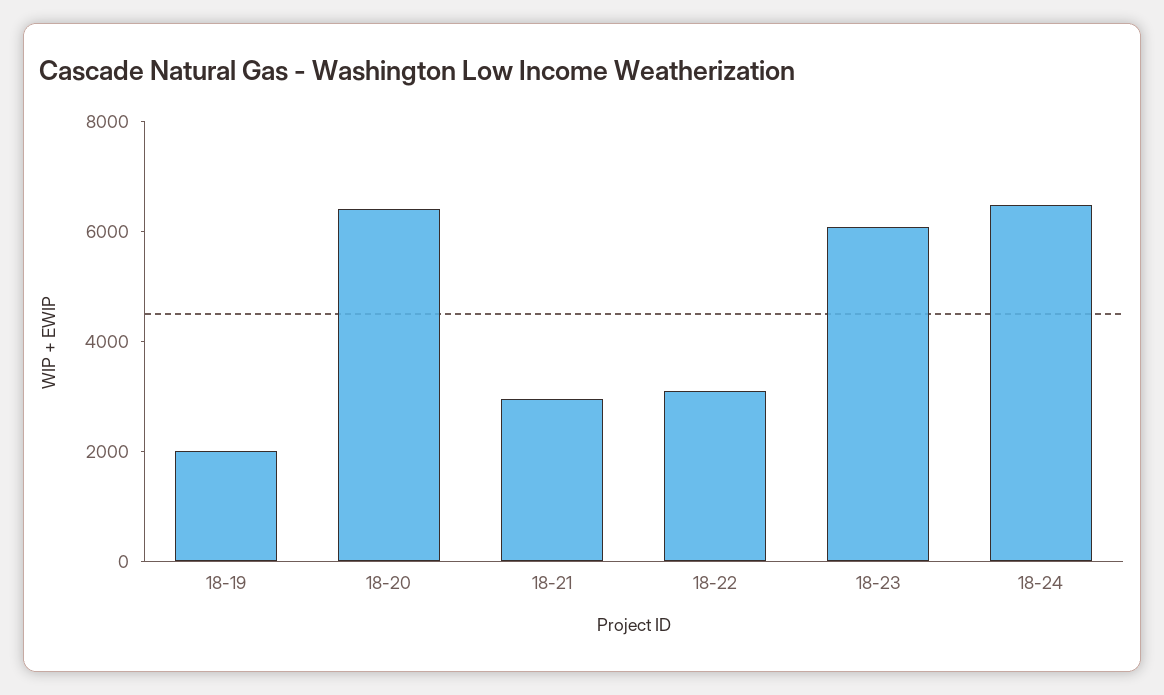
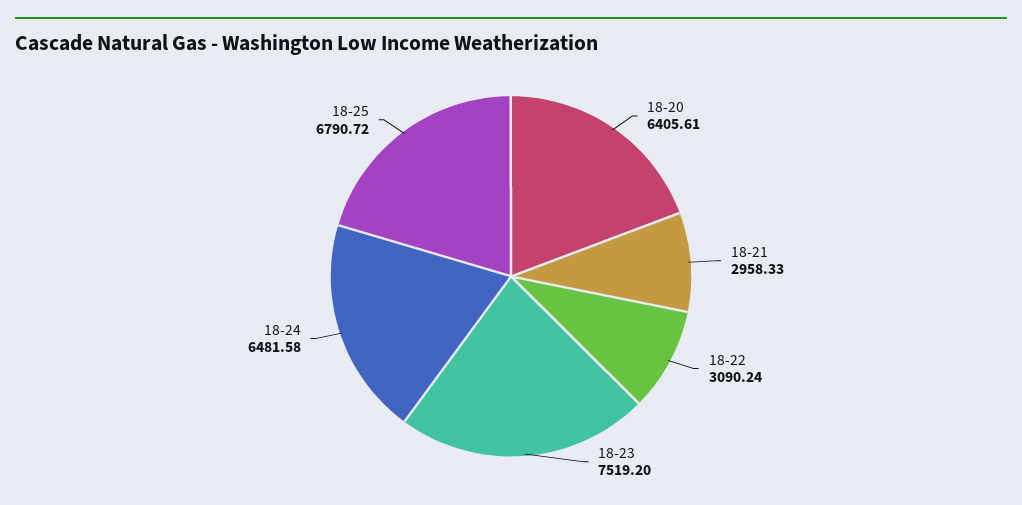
18-19: 2000 -> none
18-23: 6000 -> 7519.2
18-25: none -> 6790.72

